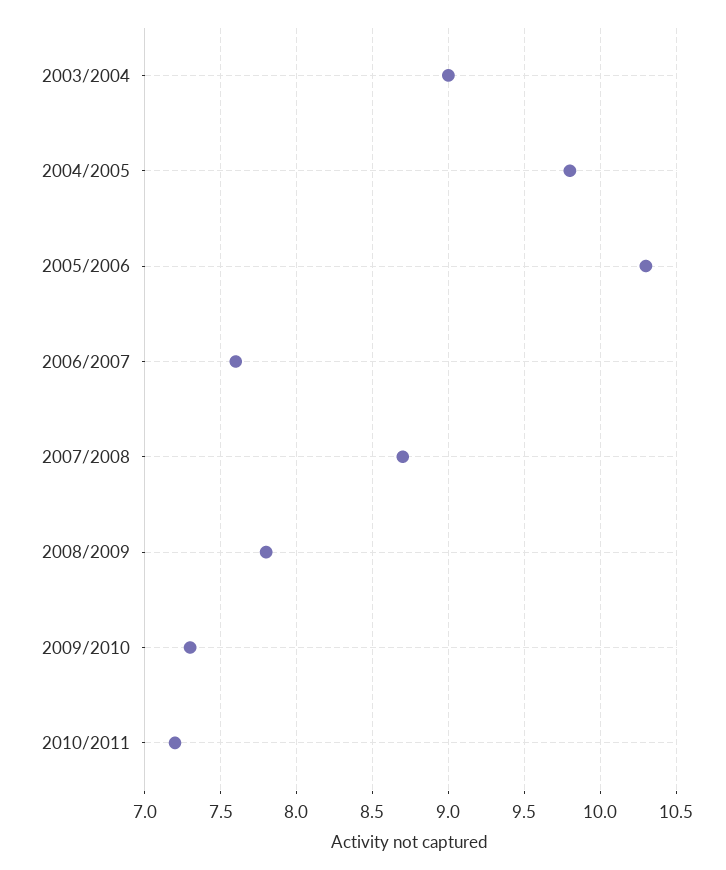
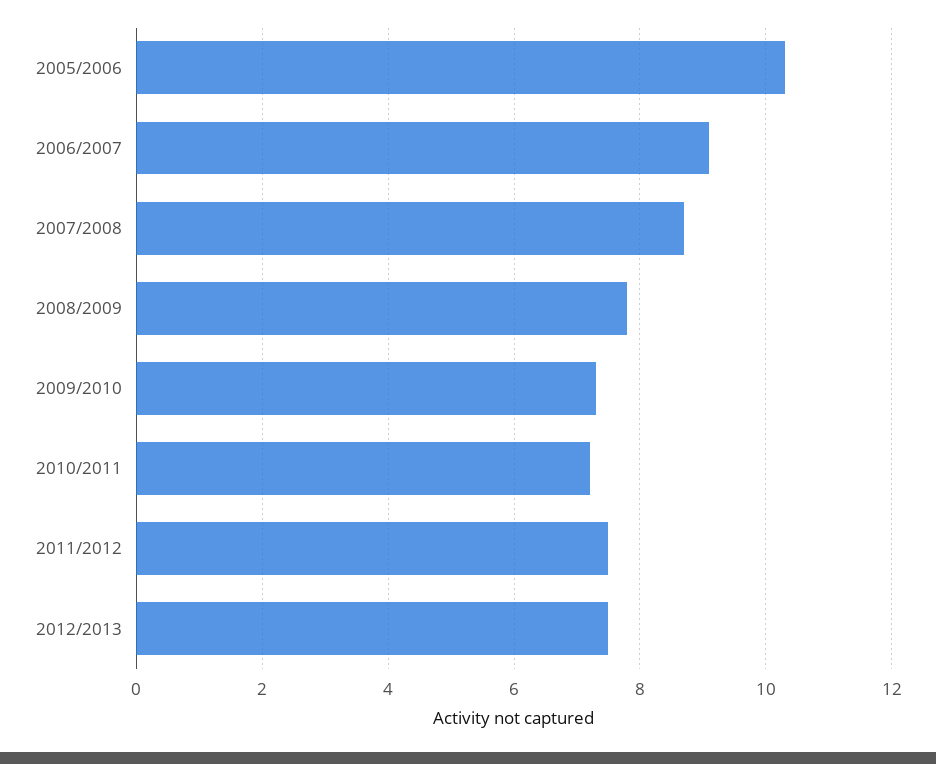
2003/2004: 9 -> none
2004/2005: 9.8 -> none
2006/2007: 7.6 -> 9
2011/2012: none -> 7.5
2012/2013: none -> 7.5

